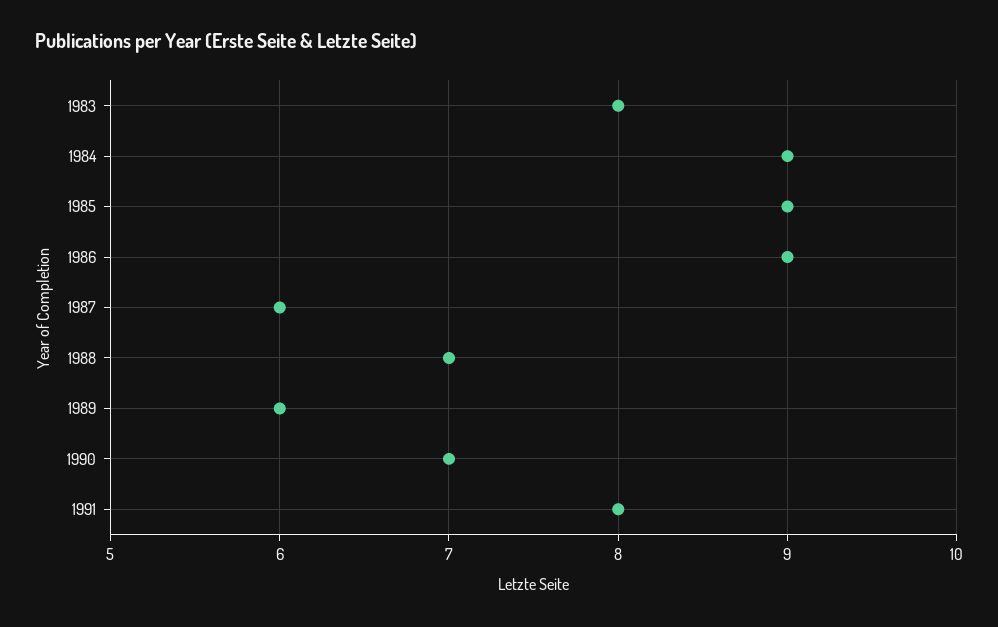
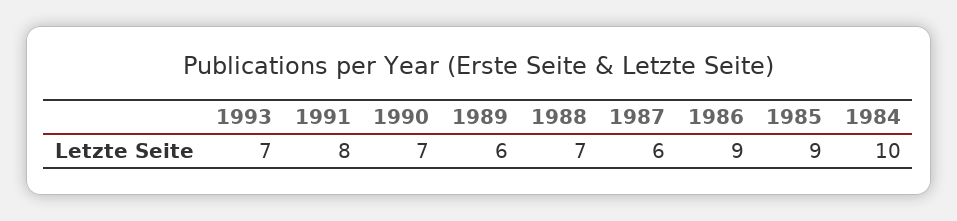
1983: 8 -> none
1984: 9 -> 10
1993: none -> 7

